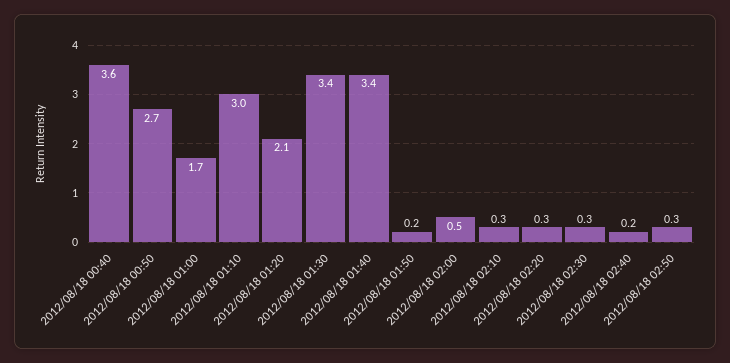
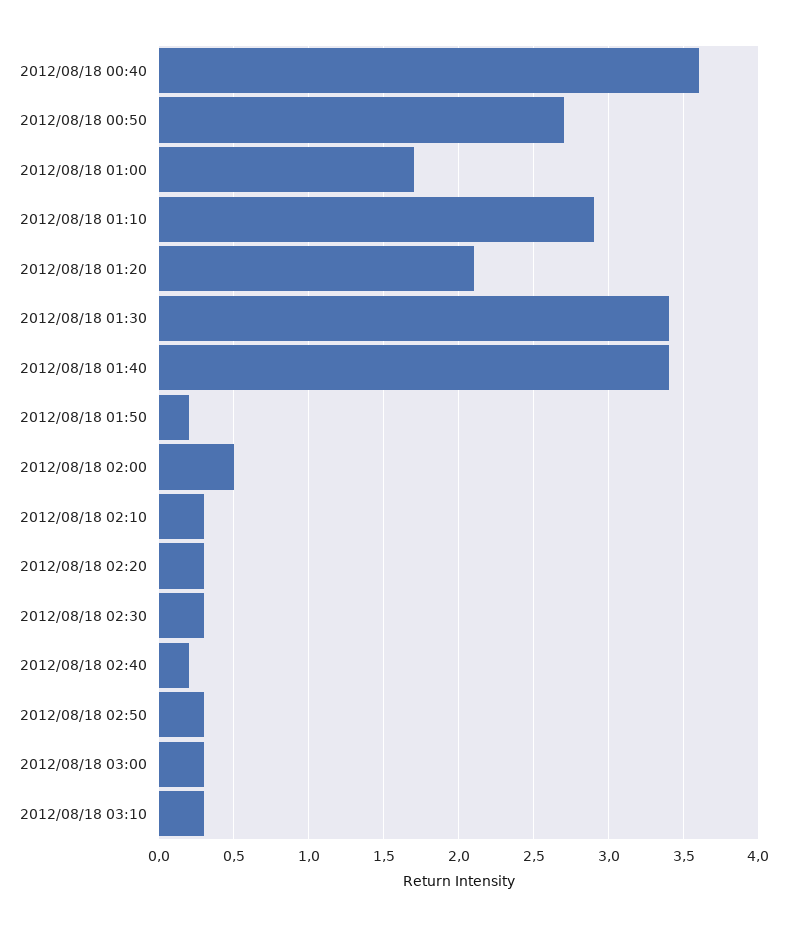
2012/08/18 01:10: 3 -> 2.9
2012/08/18 03:00: none -> 0.3
2012/08/18 03:10: none -> 0.3

